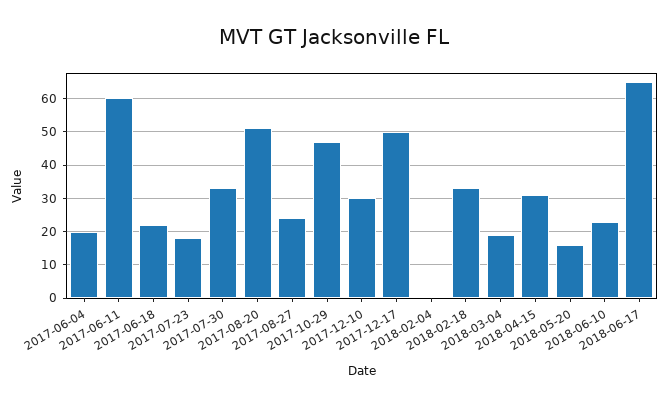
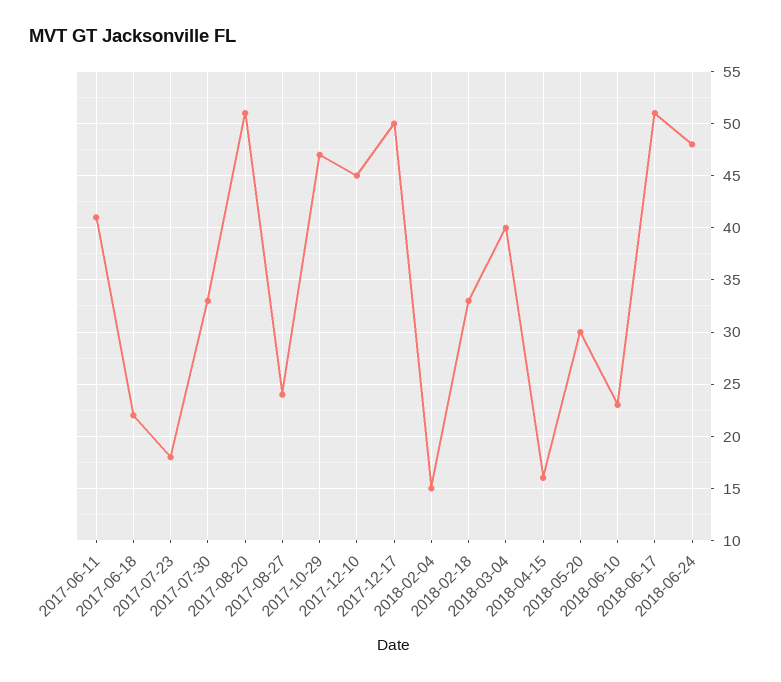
2017-06-04: 20 -> none
2017-06-11: 60 -> 41
2017-12-10: 30 -> 45
2018-02-04: 0 -> 15
2018-03-04: 20 -> 40
2018-04-15: 30 -> 16
2018-05-20: 15 -> 30
2018-06-17: 65 -> 51
2018-06-24: none -> 48

